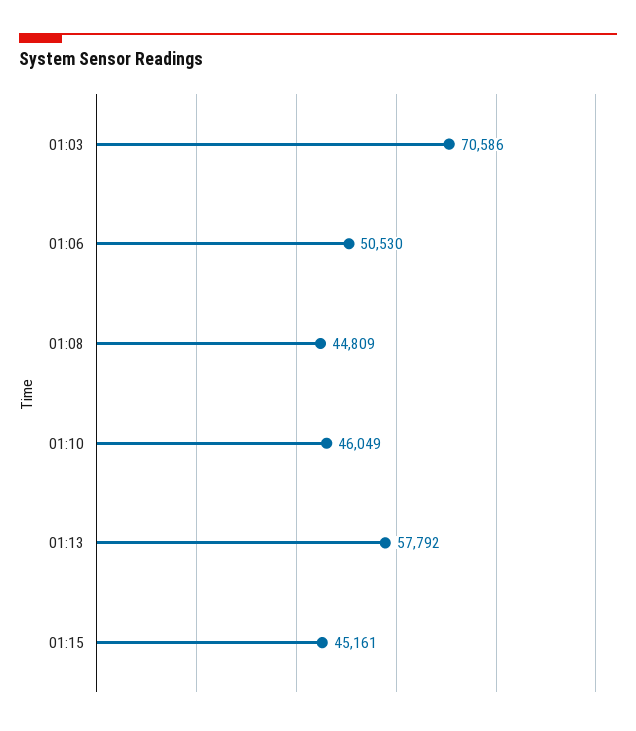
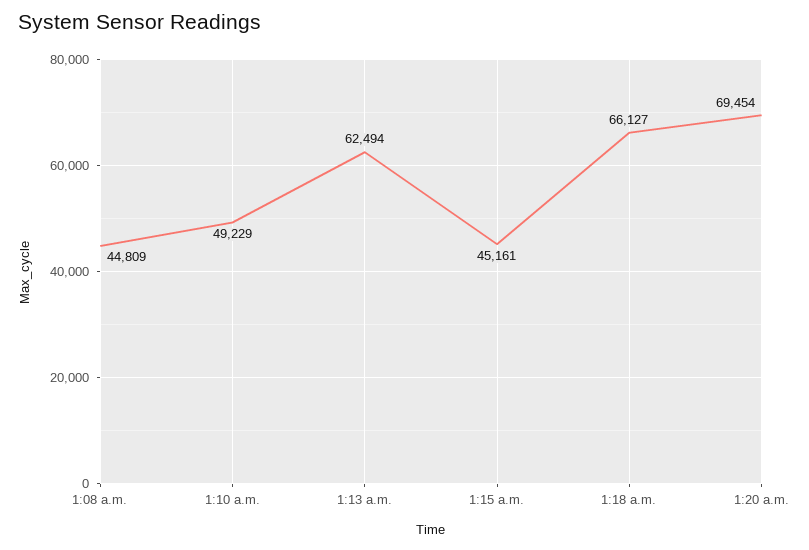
01:03: 70586 -> none
01:06: 50530 -> none
01:10: 46049 -> 49229
01:13: 57792 -> 62494
1:18 a.m.: none -> 66127
1:20 a.m.: none -> 69454

